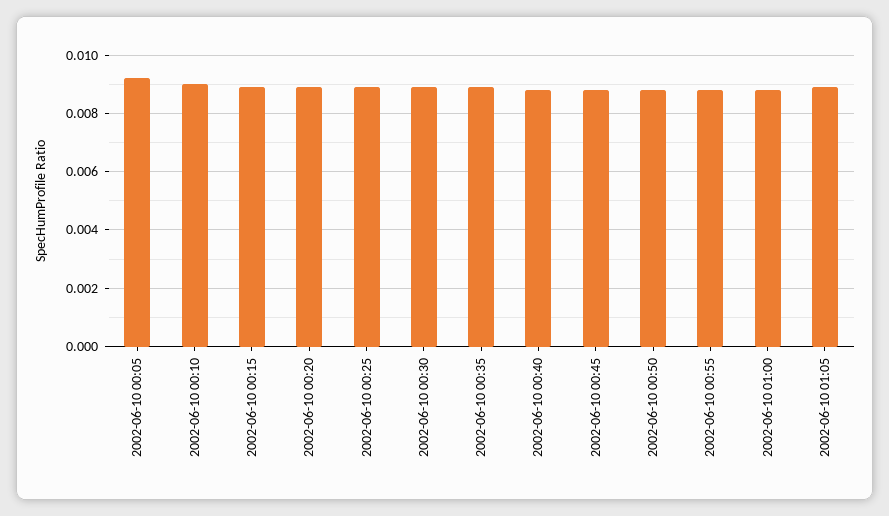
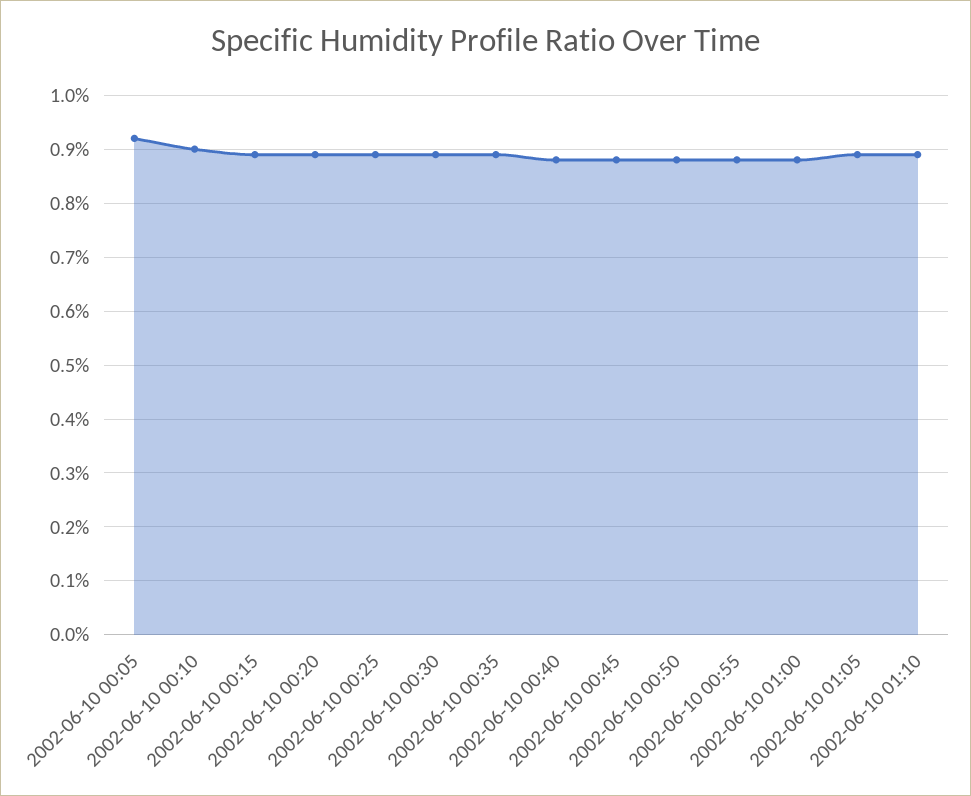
2002-06-10 01:10: none -> 0.009

